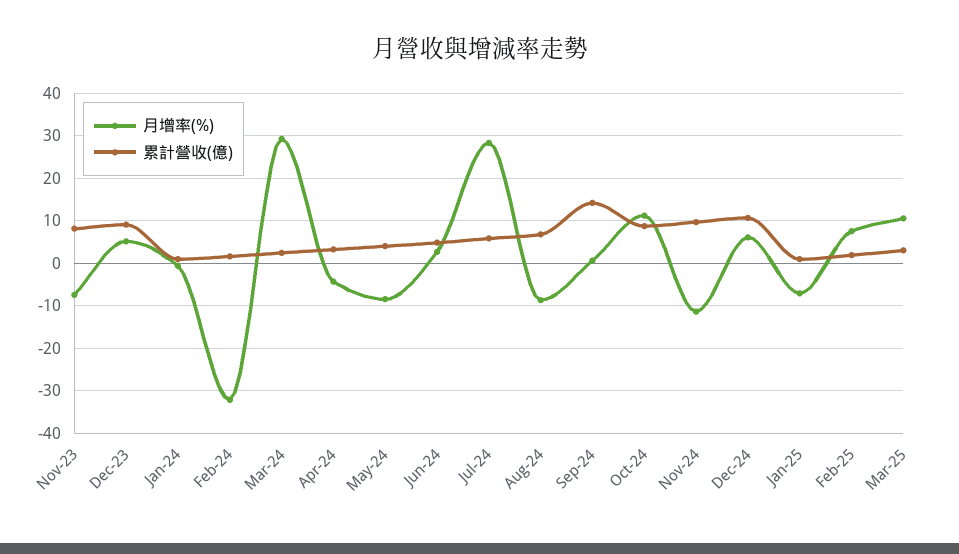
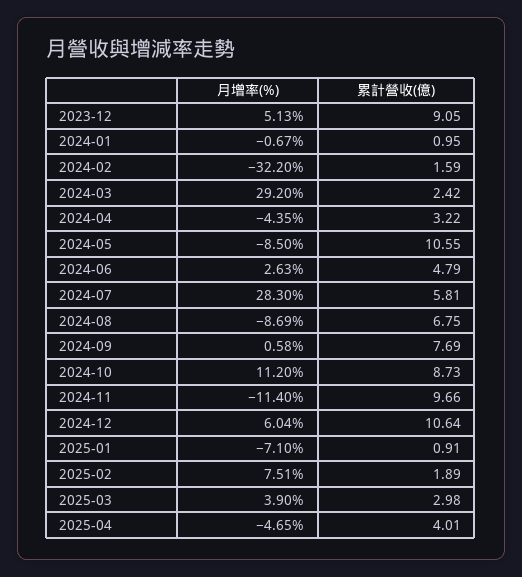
月增率(%), Nov-23: -8 -> none
累計營收(億), Nov-23: 8 -> none
累計營收(億), May-24: 4 -> 10.55
累計營收(億), Sep-24: 14 -> 7.69
月增率(%), Mar-25: 10 -> 3.9
月增率(%), 2025-04: none -> -4.65
累計營收(億), 2025-04: none -> 4.01

